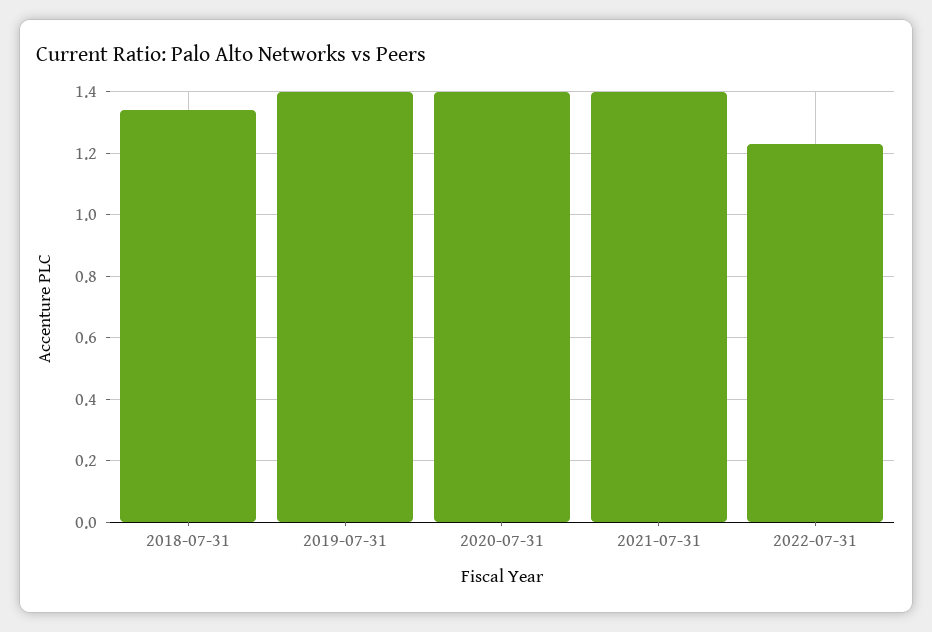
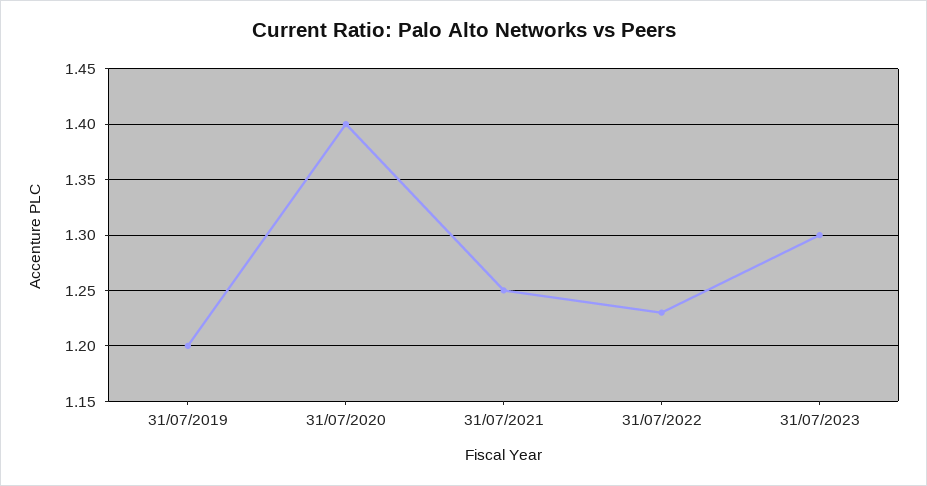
2018-07-31: 1.35 -> none
2019-07-31: 1.4 -> 1.2
2021-07-31: 1.4 -> 1.25
31/07/2023: none -> 1.3

